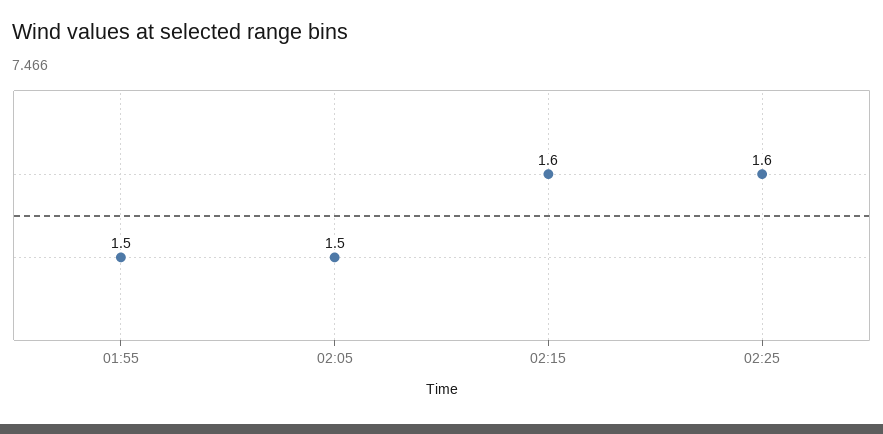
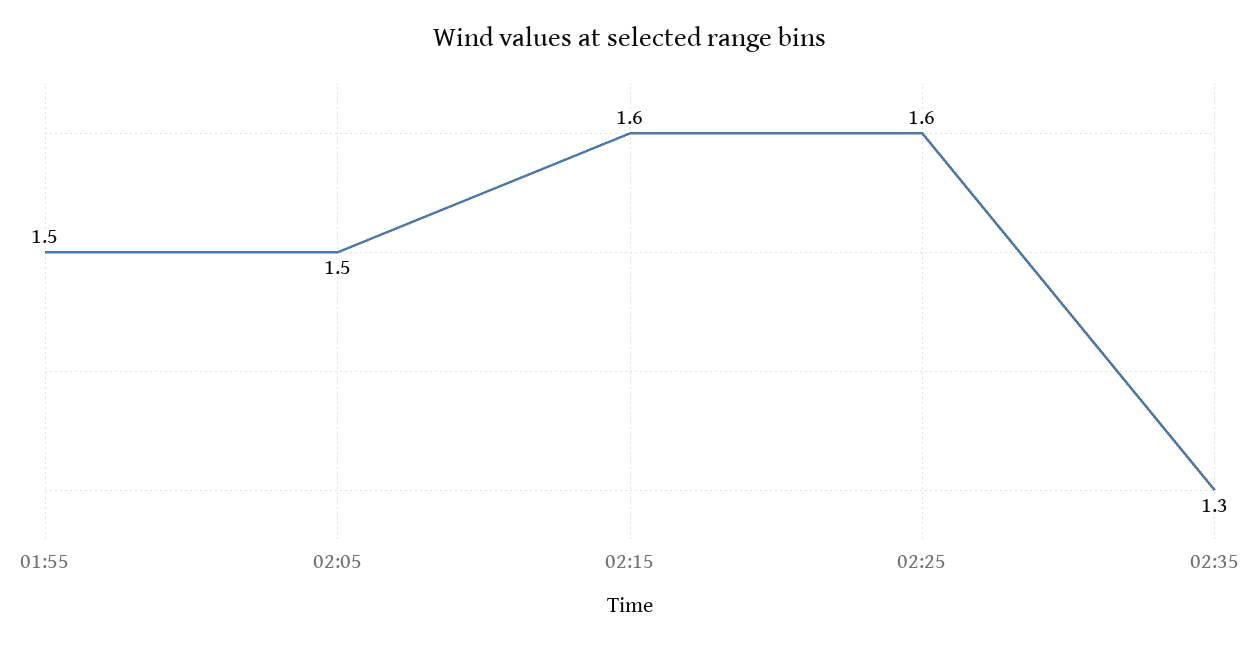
02:35: none -> 1.3

